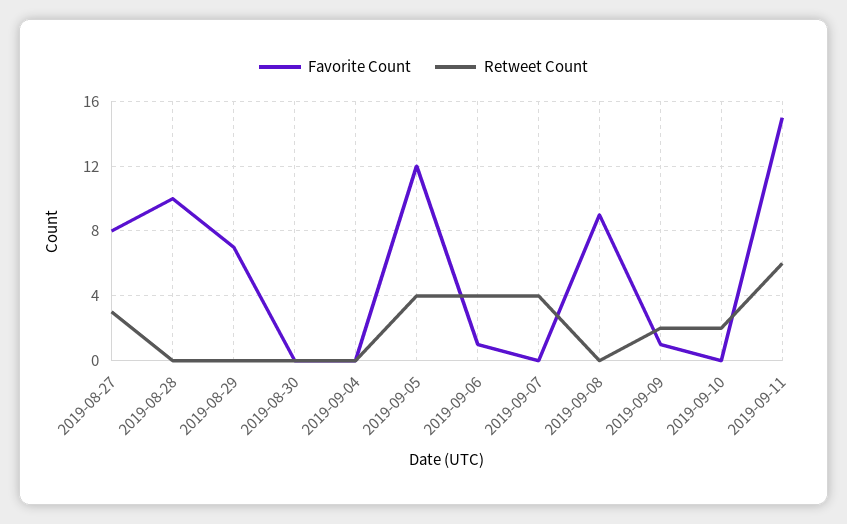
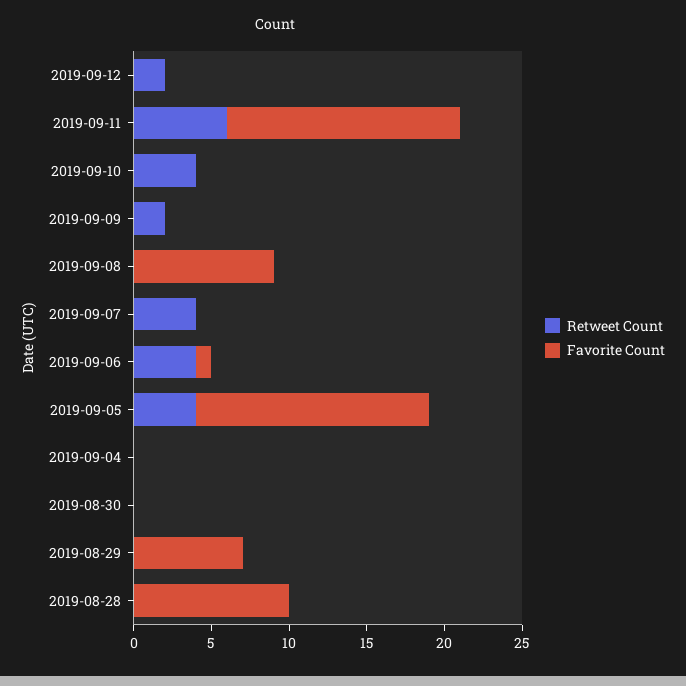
Favorite Count, 2019-08-27: 8 -> none
Retweet Count, 2019-08-27: 3 -> none
Favorite Count, 2019-09-05: 12 -> 15
Favorite Count, 2019-09-09: 1 -> 0
Retweet Count, 2019-09-10: 2 -> 4
Retweet Count, 2019-09-12: none -> 2
Favorite Count, 2019-09-12: none -> 0

